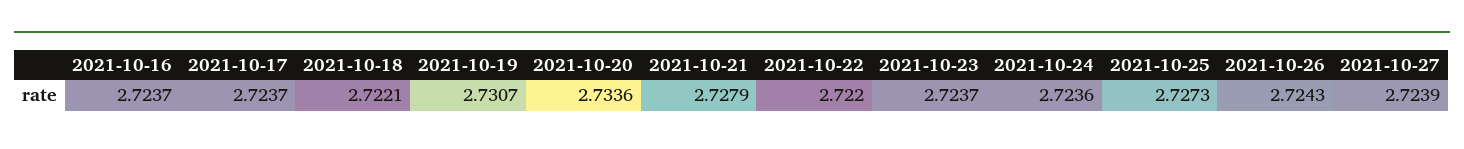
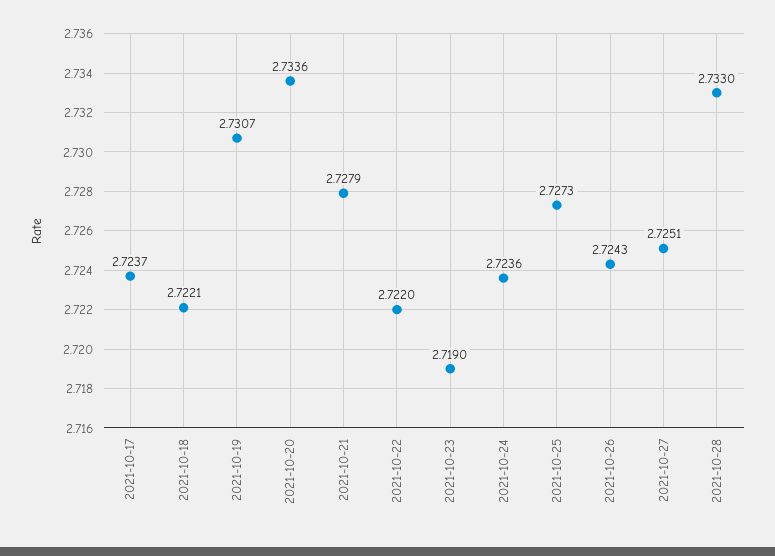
2021-10-16: 2.7237 -> none
2021-10-23: 2.7237 -> 2.719
2021-10-27: 2.7239 -> 2.7251
2021-10-28: none -> 2.733

